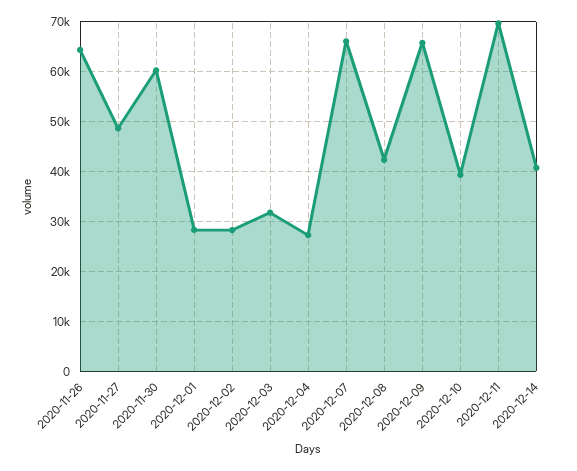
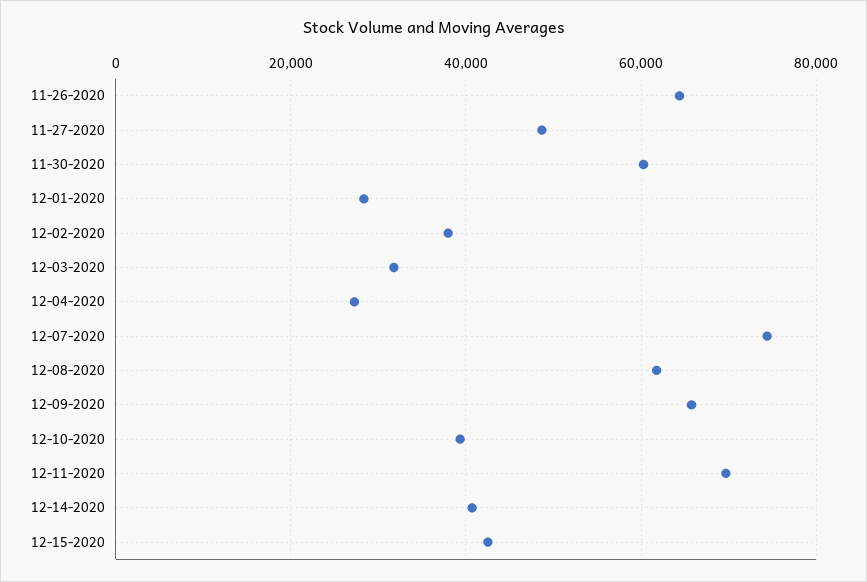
2020-12-02: 28000 -> 38000
2020-12-07: 66000 -> 74000
2020-12-08: 42000 -> 62000
12-15-2020: none -> 42000

